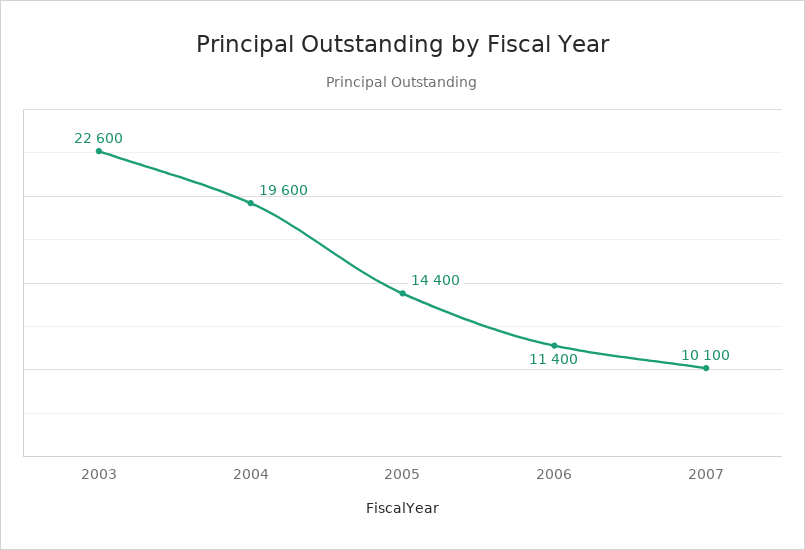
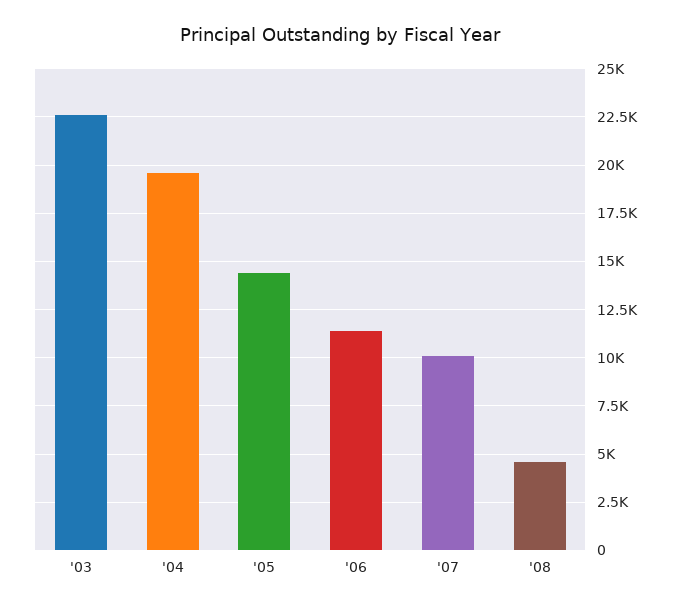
'08: none -> 4500

